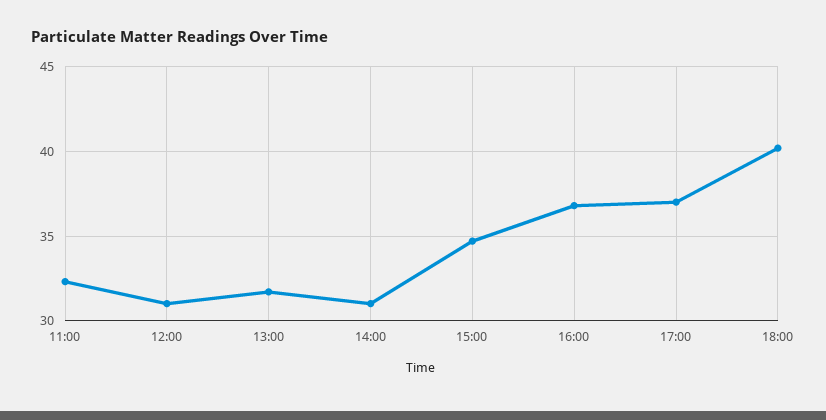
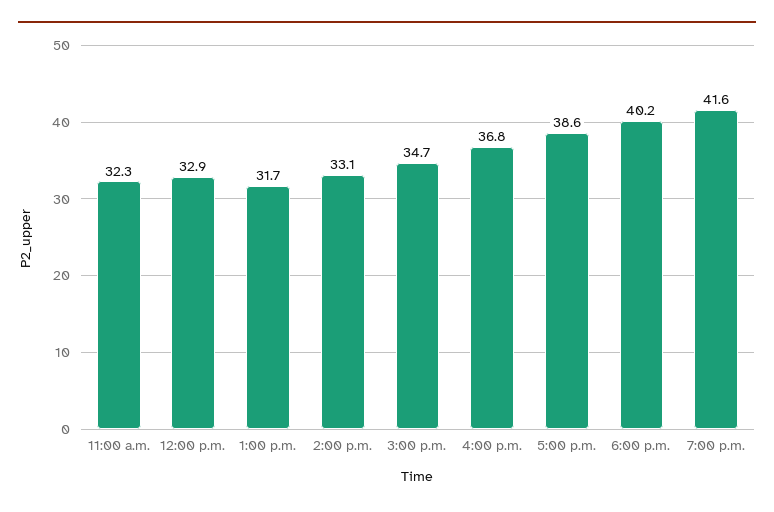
12:00: 31 -> 32.9
14:00: 31 -> 33.1
17:00: 37 -> 38.6
7:00 p.m.: none -> 41.6

